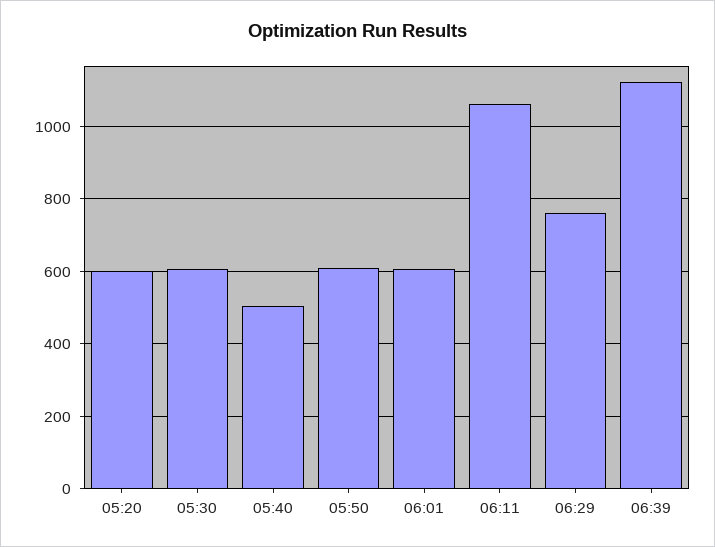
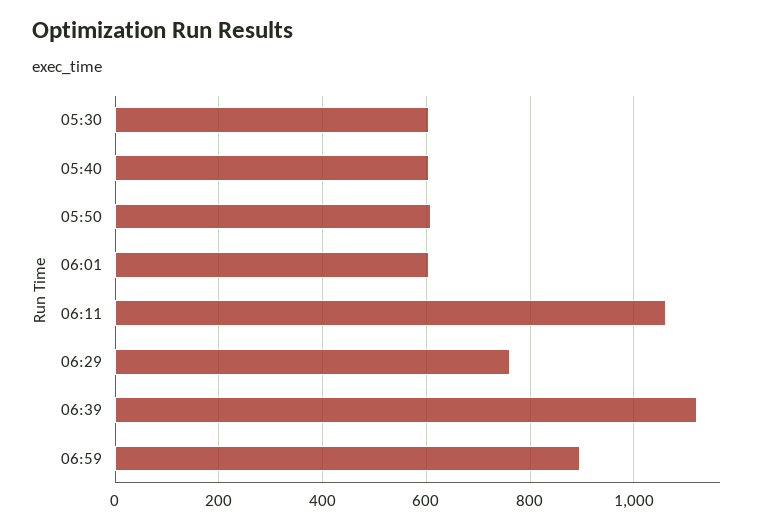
05:20: 600 -> none
05:40: 500 -> 600
06:59: none -> 900

